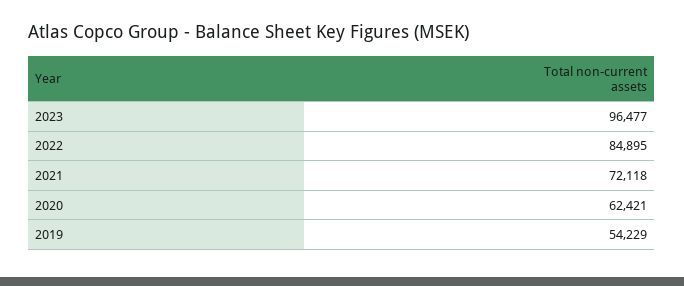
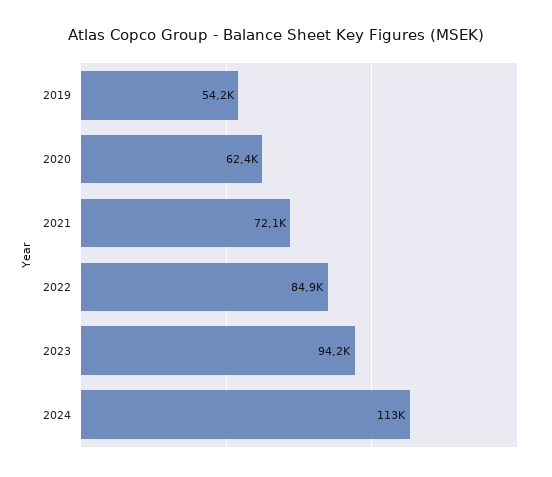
2023: 96477 -> 94200
2024: none -> 113000

